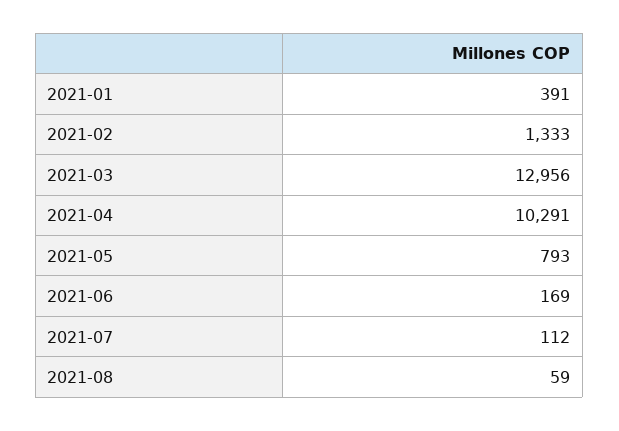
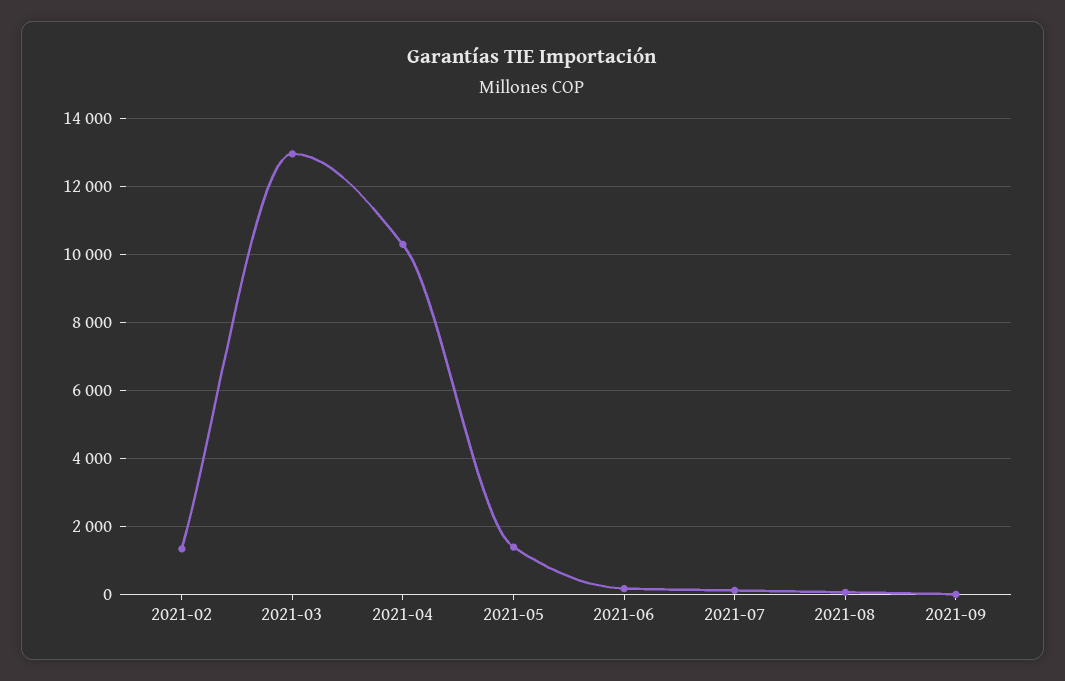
2021-01: 391 -> none
2021-05: 793 -> 1400
2021-09: none -> 0

